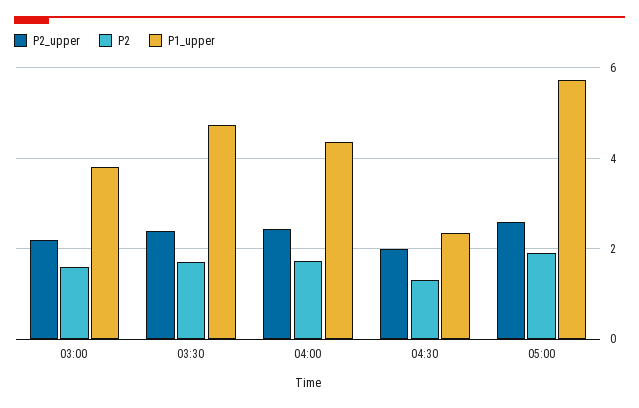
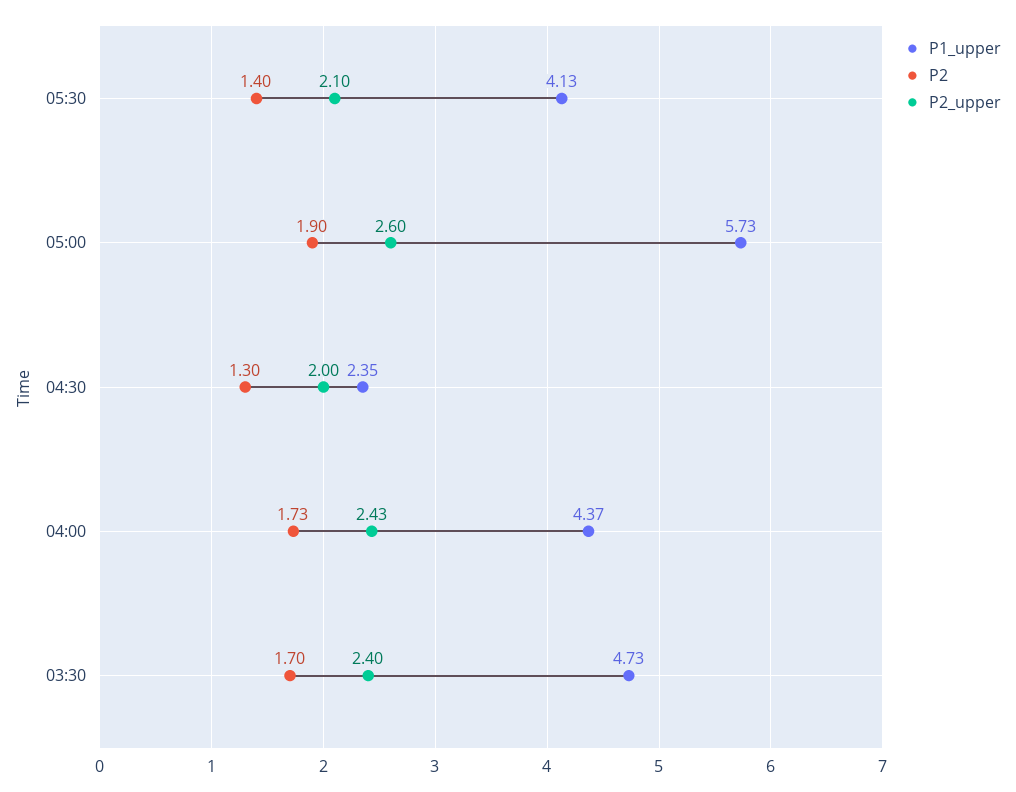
P2_upper, 03:00: 2.2 -> none
P2, 03:00: 1.6 -> none
P1_upper, 03:00: 3.8 -> none
P1_upper, 05:30: none -> 4.13
P2, 05:30: none -> 1.4
P2_upper, 05:30: none -> 2.1

